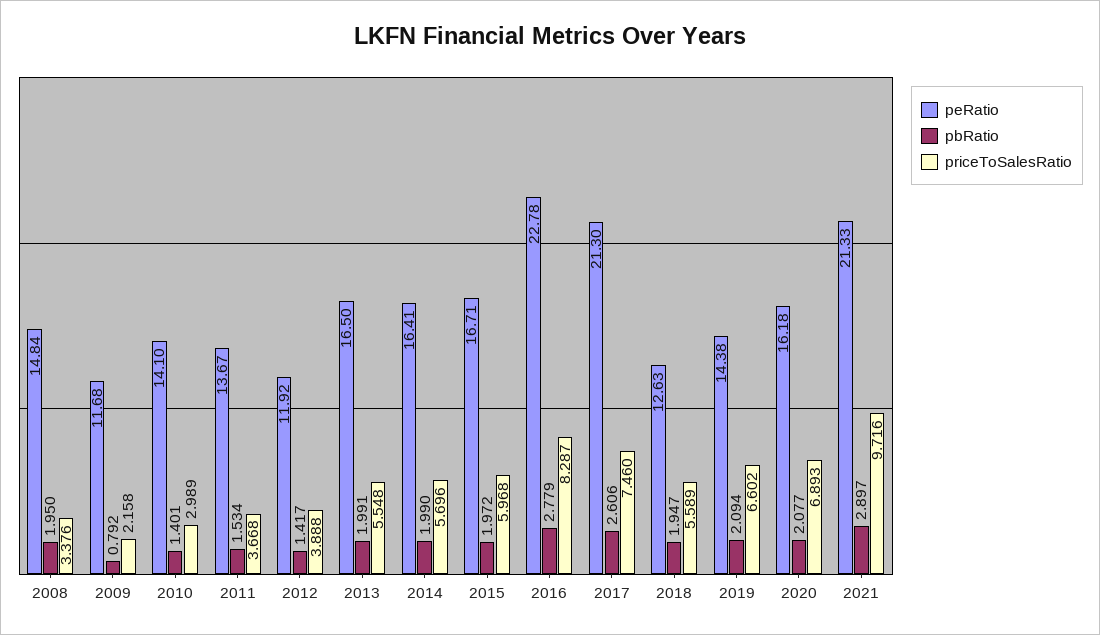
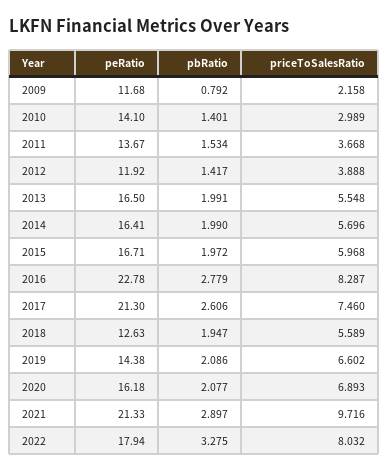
peRatio, 2008: 14.84 -> none
pbRatio, 2008: 1.95 -> none
priceToSalesRatio, 2008: 3.376 -> none
pbRatio, 2019: 2.094 -> 2.086
peRatio, 2022: none -> 17.94
pbRatio, 2022: none -> 3.275
priceToSalesRatio, 2022: none -> 8.032

